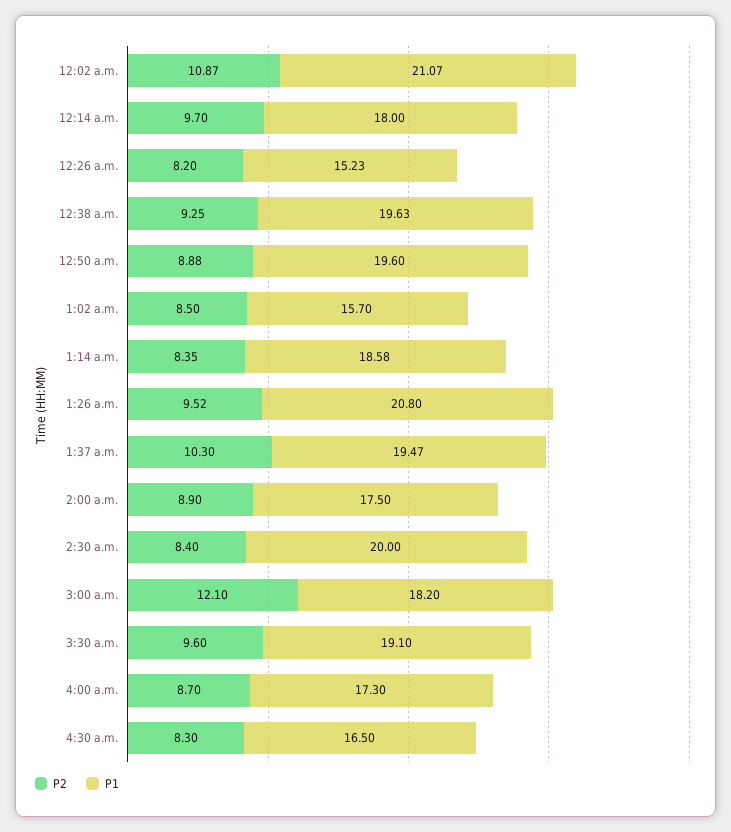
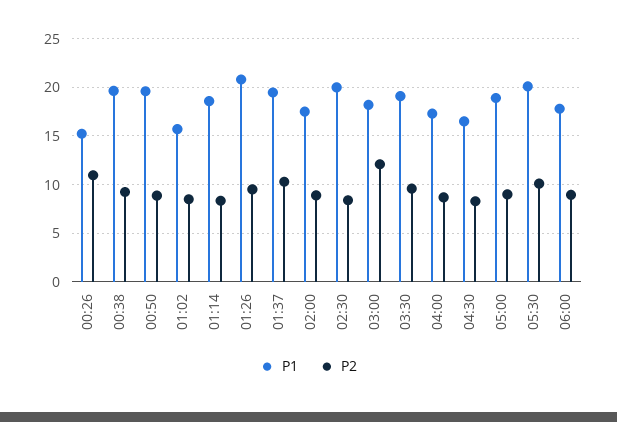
P2, 12:02 a.m.: 10.87 -> none
P1, 12:02 a.m.: 21.07 -> none
P2, 12:14 a.m.: 9.7 -> none
P1, 12:14 a.m.: 18 -> none
P2, 12:26 a.m.: 8.2 -> 11
P1, 05:00: none -> 19
P2, 05:00: none -> 9
P1, 05:30: none -> 20
P2, 05:30: none -> 10
P1, 06:00: none -> 18
P2, 06:00: none -> 9

